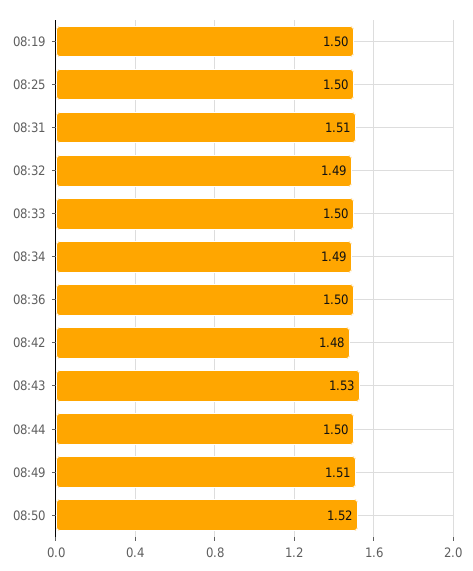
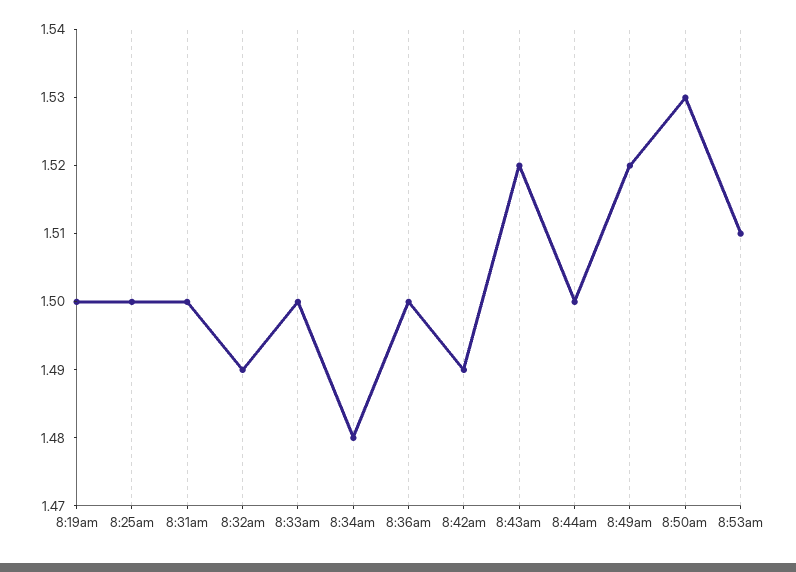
08:31: 1.51 -> 1.5
08:34: 1.49 -> 1.48
08:42: 1.48 -> 1.49
08:43: 1.53 -> 1.52
08:49: 1.51 -> 1.52
08:50: 1.52 -> 1.53
8:53am: none -> 1.51

